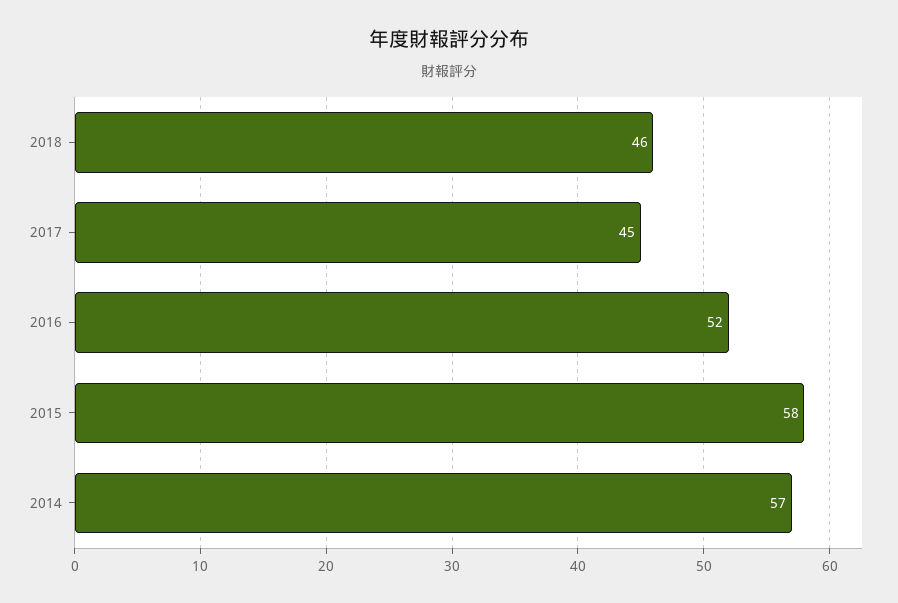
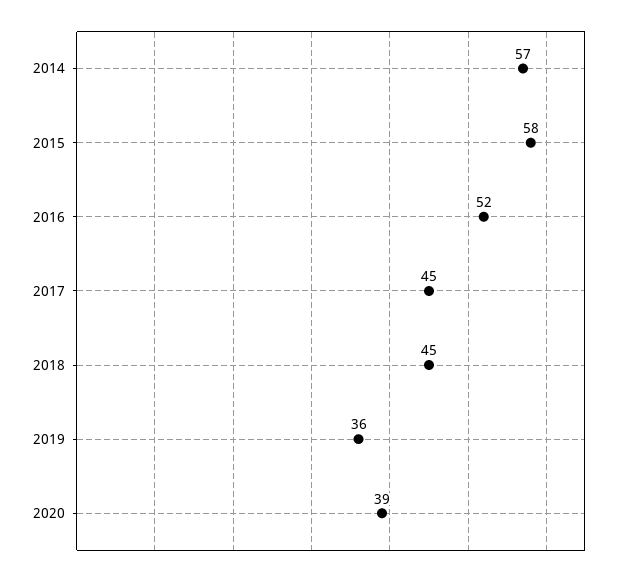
2018: 46 -> 45
2019: none -> 36
2020: none -> 39

